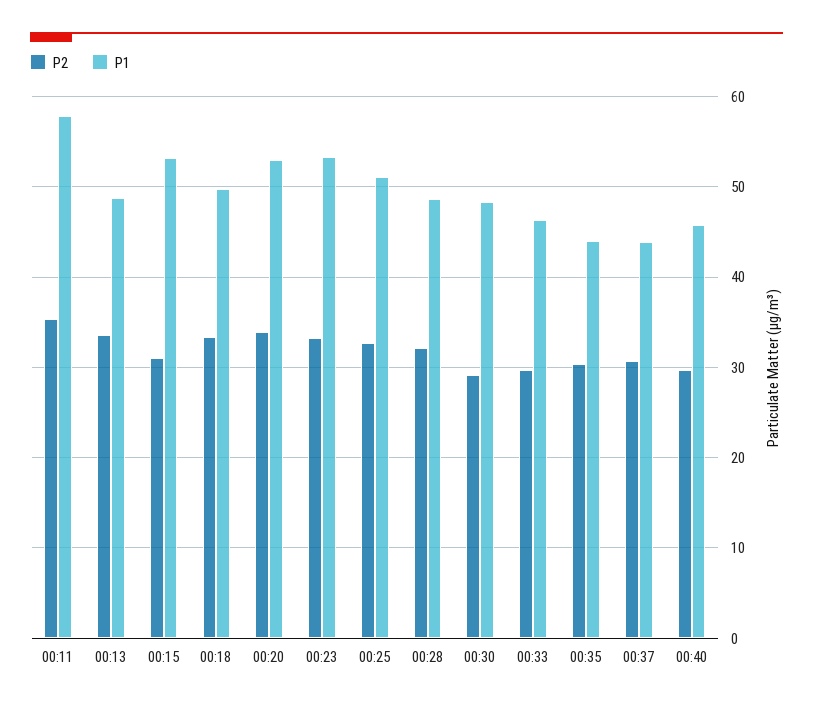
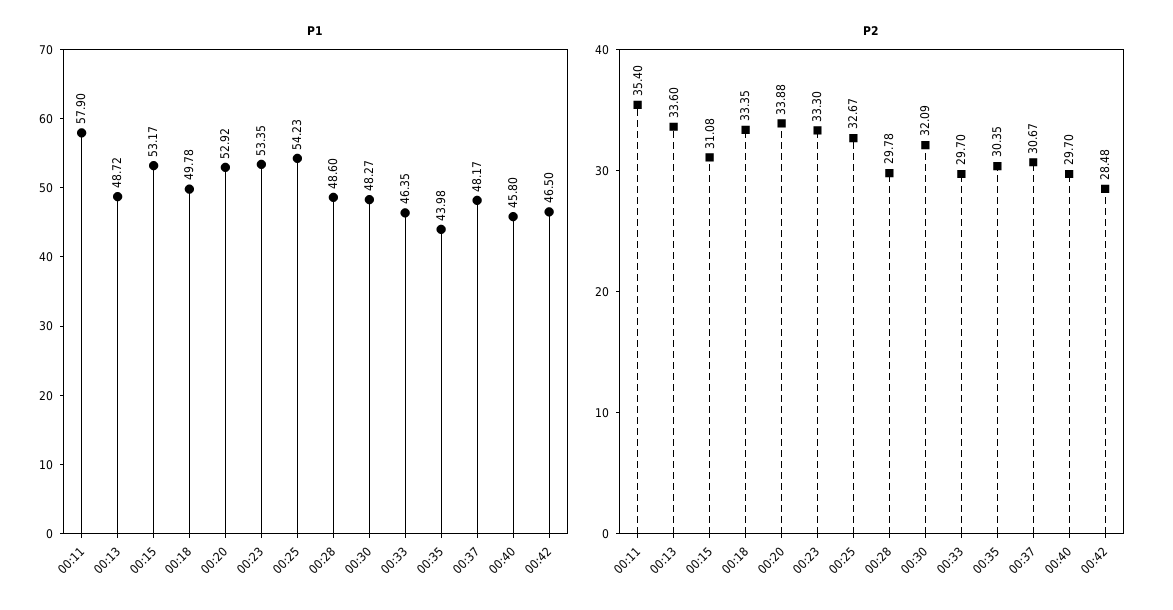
P1, 00:25: 51 -> 54.23
P2, 00:28: 32 -> 29.78
P2, 00:30: 29 -> 32.09
P1, 00:37: 44 -> 48.17
P1, 00:42: none -> 46.5
P2, 00:42: none -> 28.48

